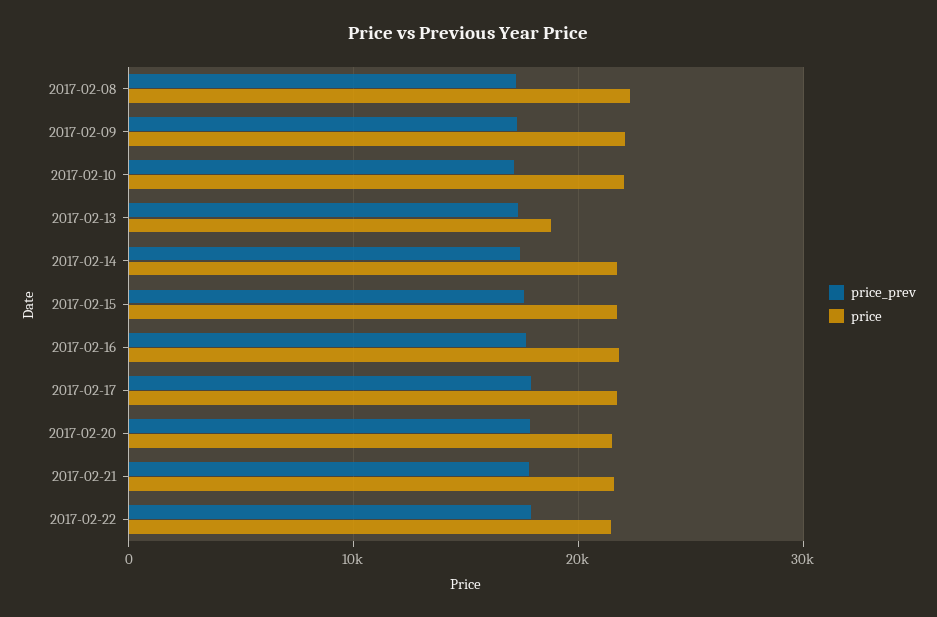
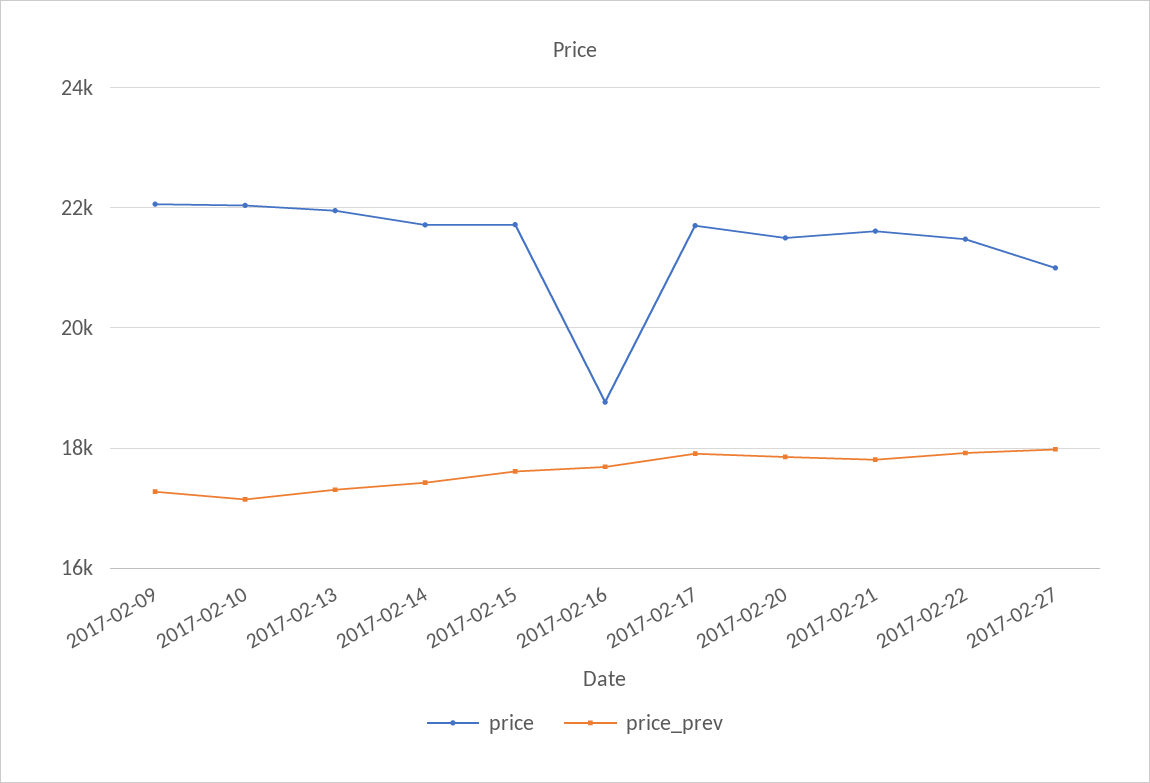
price_prev, 2017-02-08: 17000 -> none
price, 2017-02-08: 22000 -> none
price, 2017-02-13: 19000 -> 22000
price, 2017-02-16: 22000 -> 18800
price, 2017-02-27: none -> 21000
price_prev, 2017-02-27: none -> 18000

